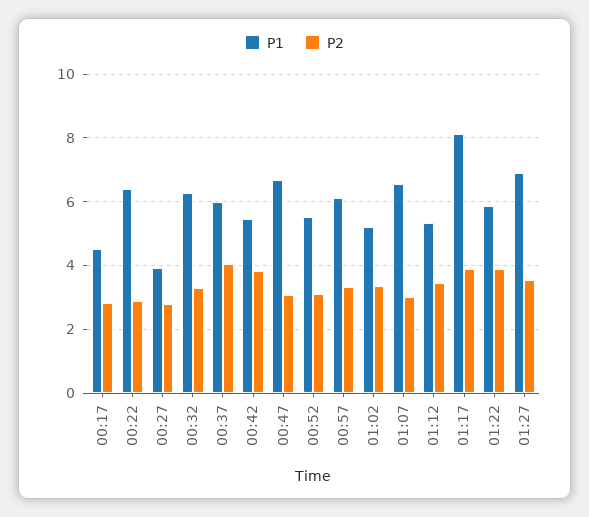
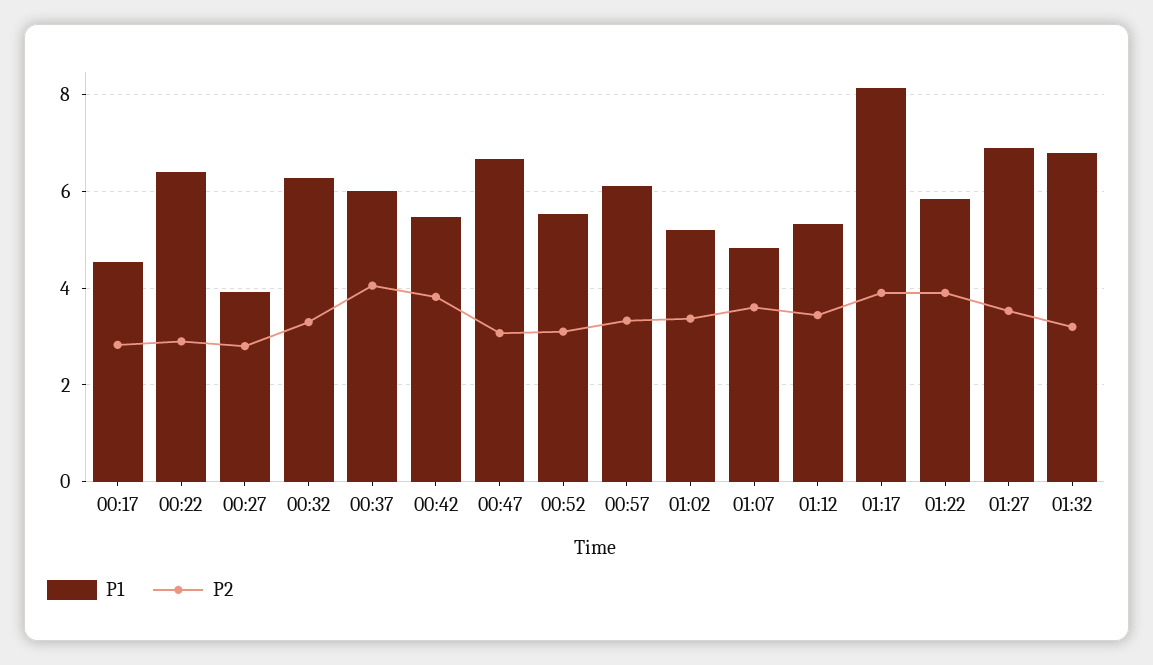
P1, 01:07: 6.6 -> 4.8
P2, 01:07: 3 -> 3.6
P1, 01:32: none -> 6.8
P2, 01:32: none -> 3.2

